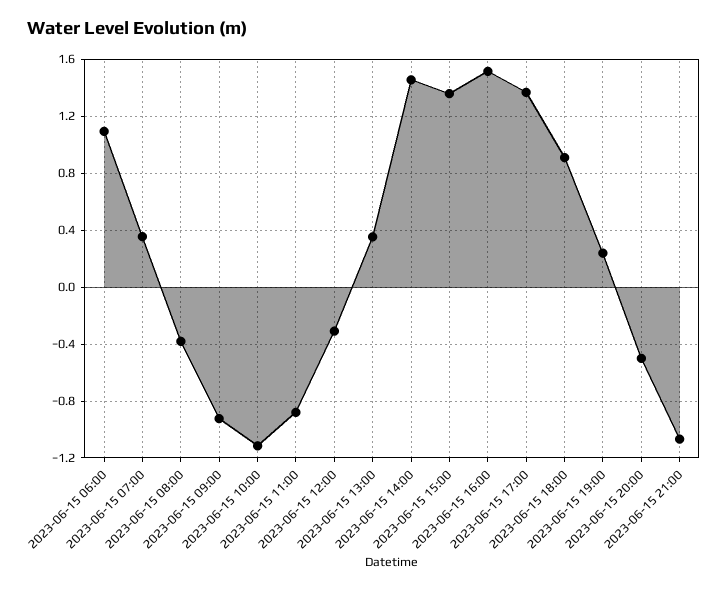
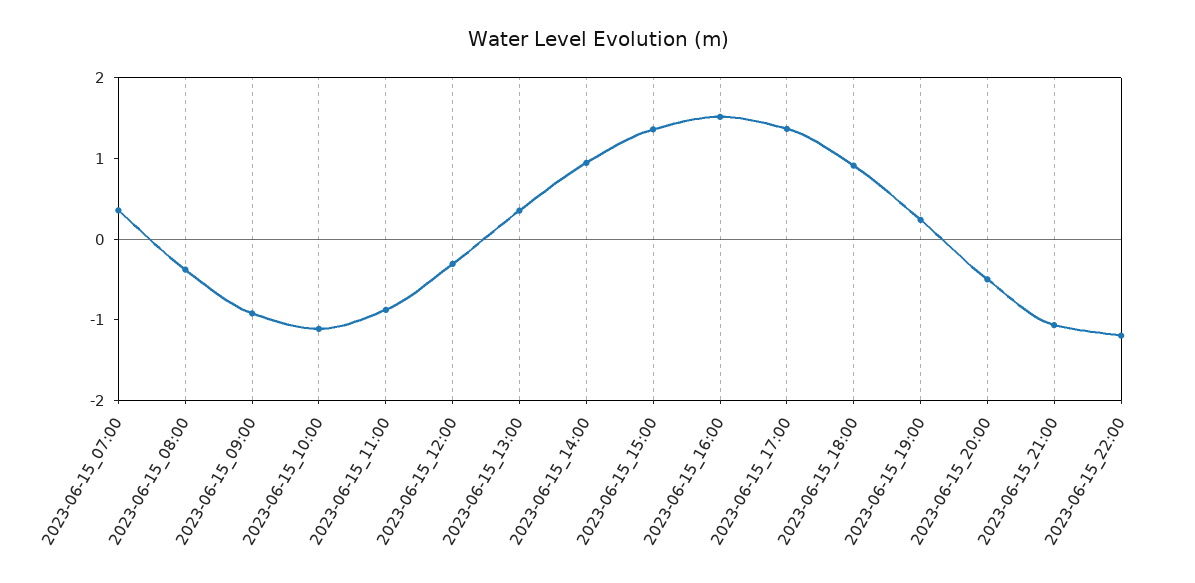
2023-06-15 06:00: 1.1 -> none
2023-06-15 14:00: 1.45 -> 1
2023-06-15_22:00: none -> -1.2

